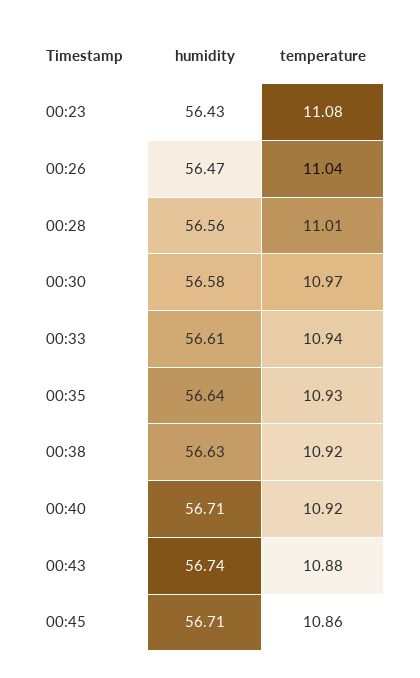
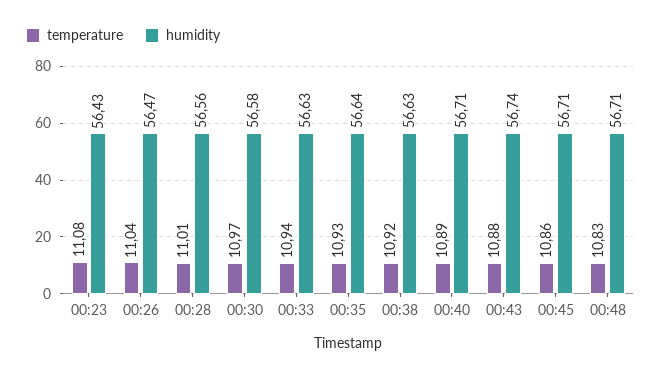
humidity, 00:33: 56.61 -> 56.63
temperature, 00:40: 10.92 -> 10.89
temperature, 00:48: none -> 10.83
humidity, 00:48: none -> 56.71

